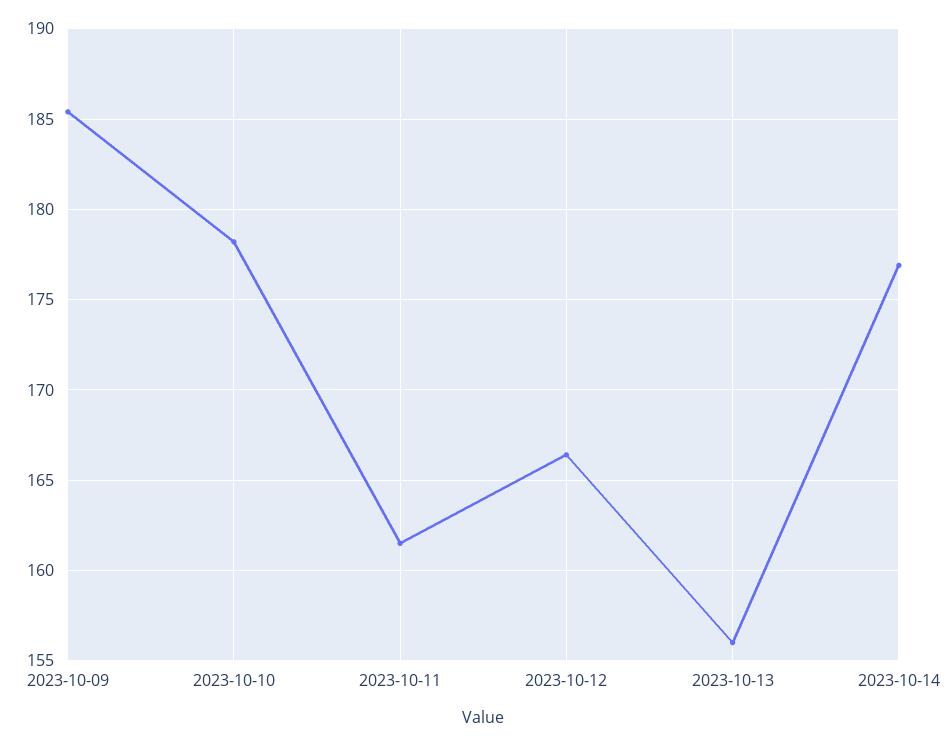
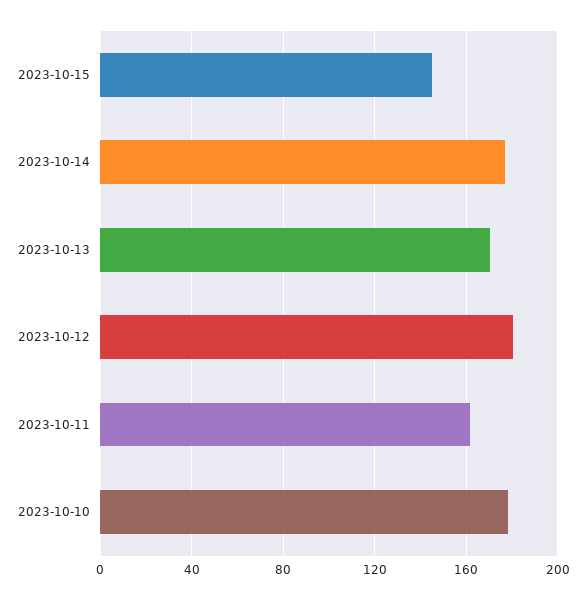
2023-10-09: 185.5 -> none
2023-10-12: 166.5 -> 180
2023-10-13: 156 -> 170
2023-10-15: none -> 145

